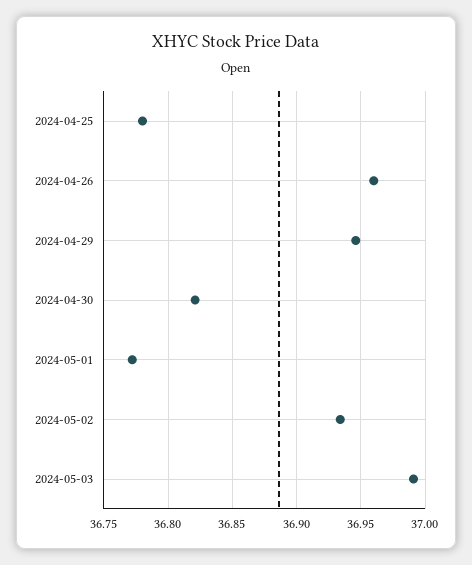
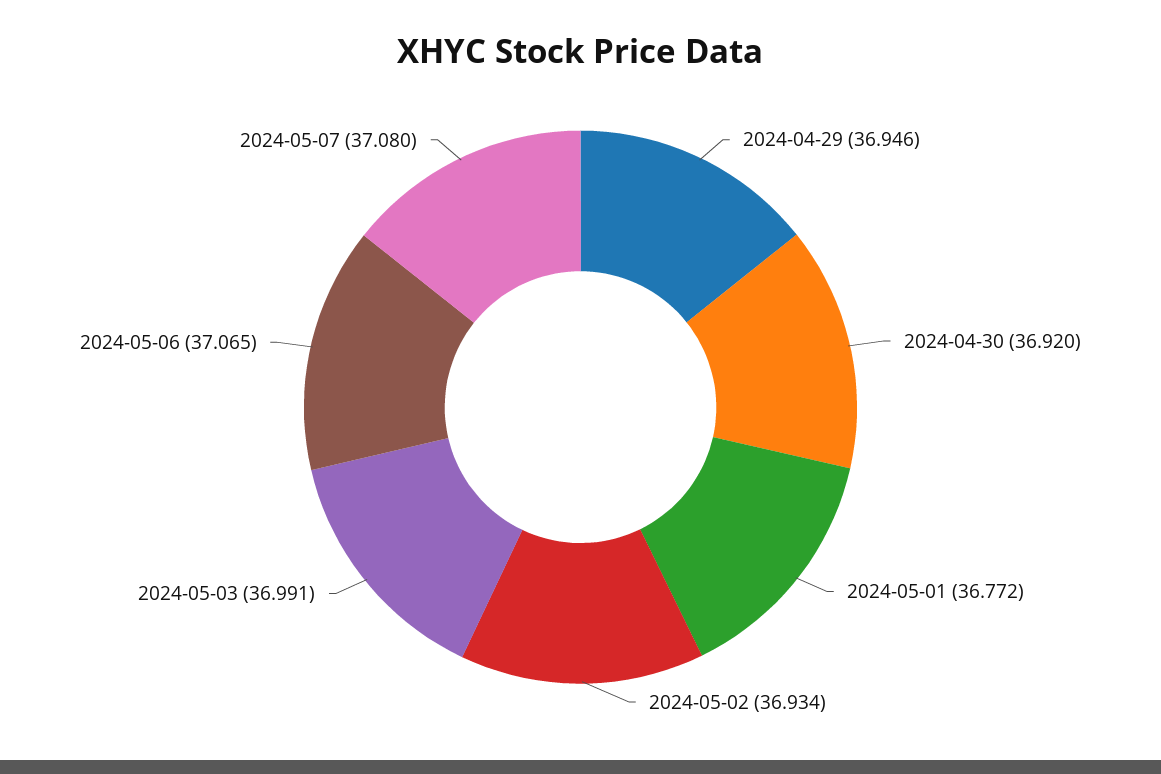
2024-04-25: 36.78 -> none
2024-04-26: 36.96 -> none
2024-04-30: 36.82 -> 36.92
2024-05-06: none -> 37.065
2024-05-07: none -> 37.08

